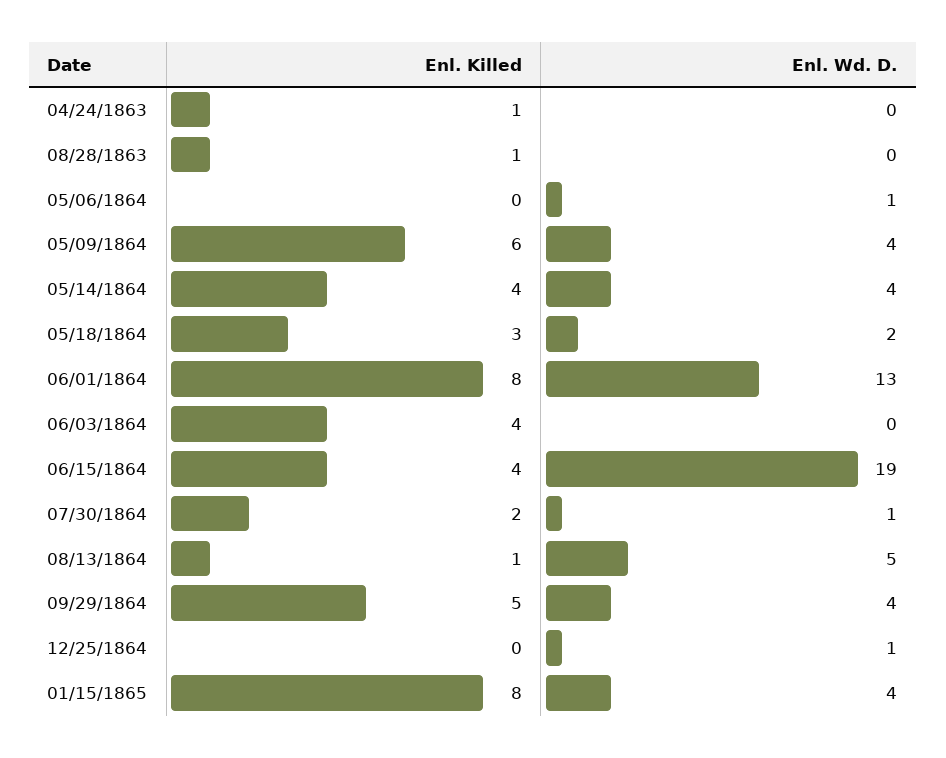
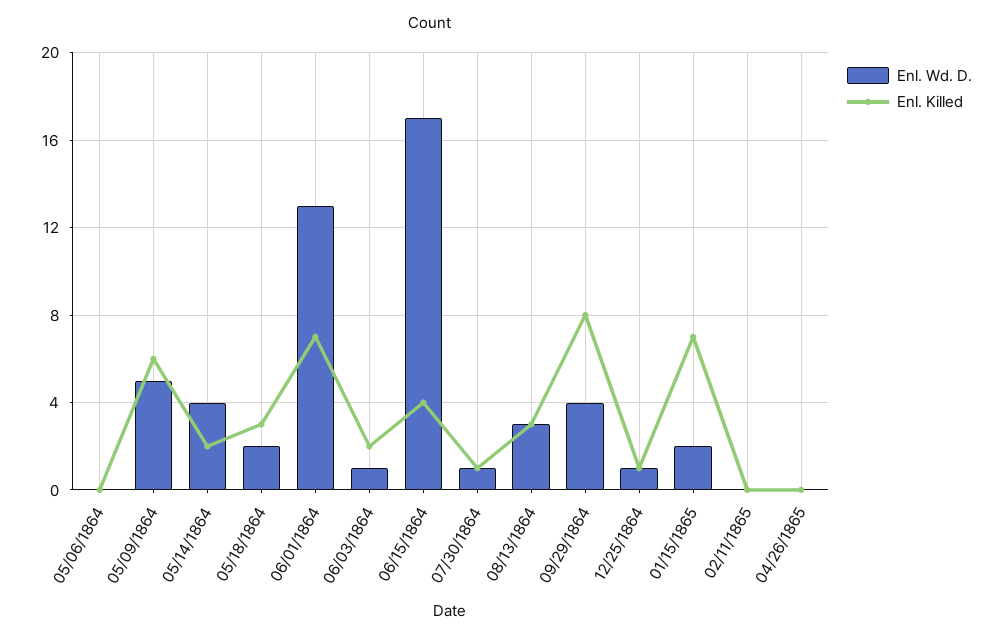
Enl. Killed, 04/24/1863: 1 -> none
Enl. Wd. D., 04/24/1863: 0 -> none
Enl. Killed, 08/28/1863: 1 -> none
Enl. Wd. D., 08/28/1863: 0 -> none
Enl. Wd. D., 05/06/1864: 1 -> 0
Enl. Wd. D., 05/09/1864: 4 -> 5
Enl. Killed, 05/14/1864: 4 -> 2
Enl. Killed, 06/01/1864: 8 -> 7
Enl. Killed, 06/03/1864: 4 -> 2
Enl. Wd. D., 06/03/1864: 0 -> 1
Enl. Wd. D., 06/15/1864: 19 -> 17
Enl. Killed, 07/30/1864: 2 -> 1
Enl. Killed, 08/13/1864: 1 -> 3
Enl. Wd. D., 08/13/1864: 5 -> 3
Enl. Killed, 09/29/1864: 5 -> 8
Enl. Killed, 12/25/1864: 0 -> 1
Enl. Killed, 01/15/1865: 8 -> 7
Enl. Wd. D., 01/15/1865: 4 -> 2
Enl. Wd. D., 02/11/1865: none -> 0
Enl. Killed, 02/11/1865: none -> 0
Enl. Wd. D., 04/26/1865: none -> 0
Enl. Killed, 04/26/1865: none -> 0

